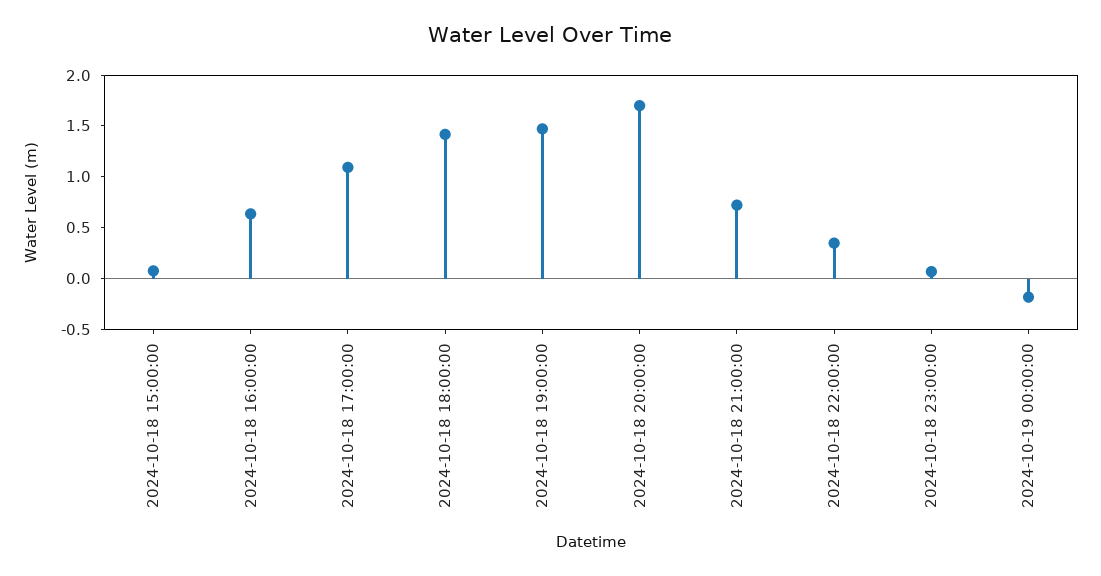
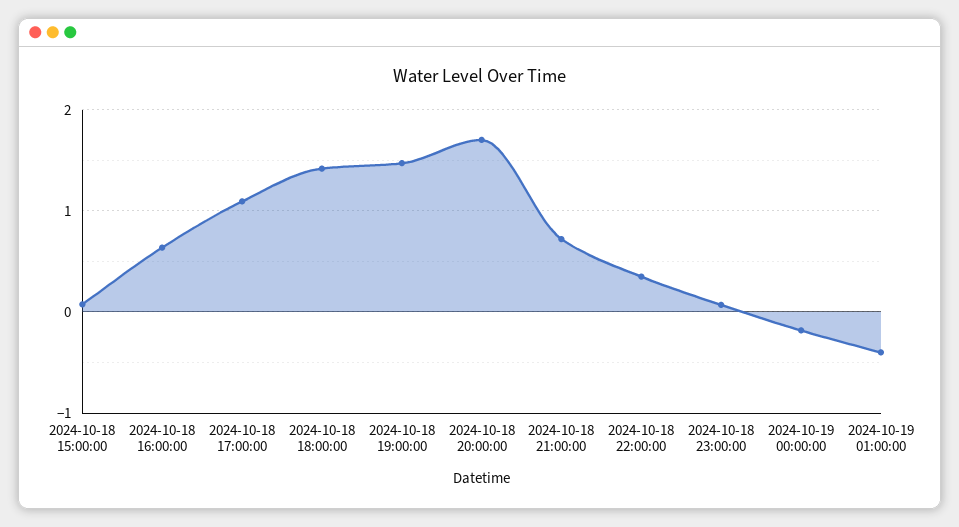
2024-10-19 01:00:00: none -> -0.4

